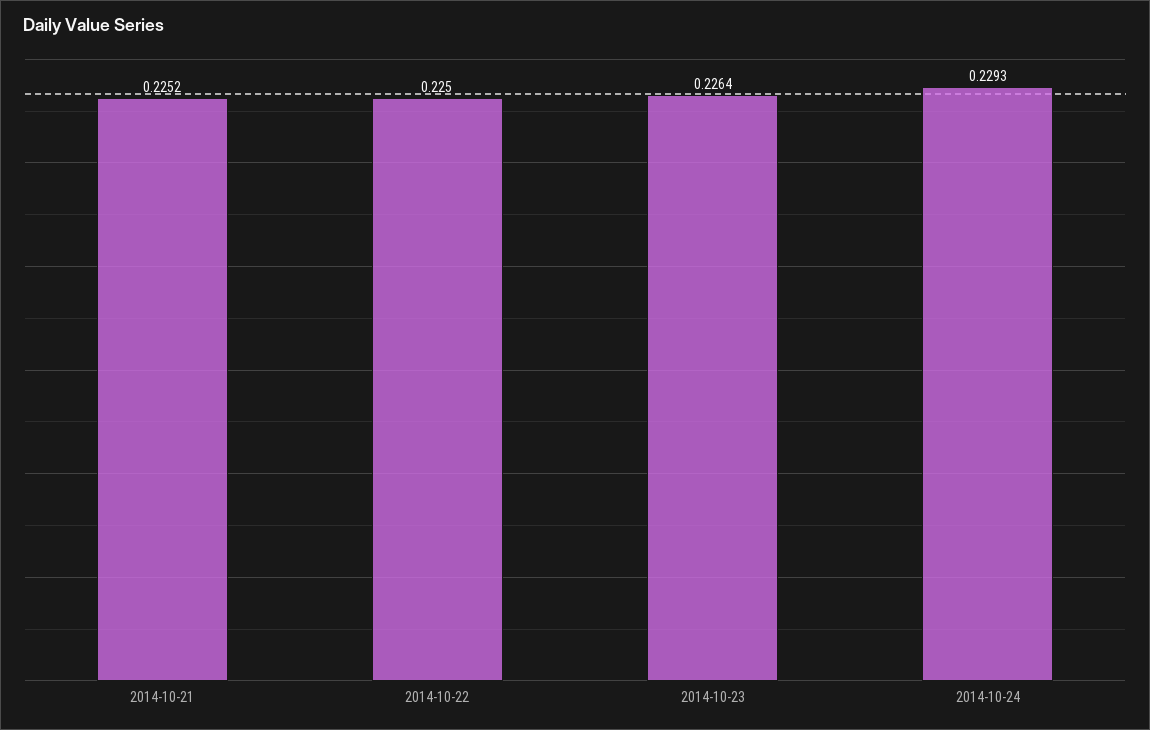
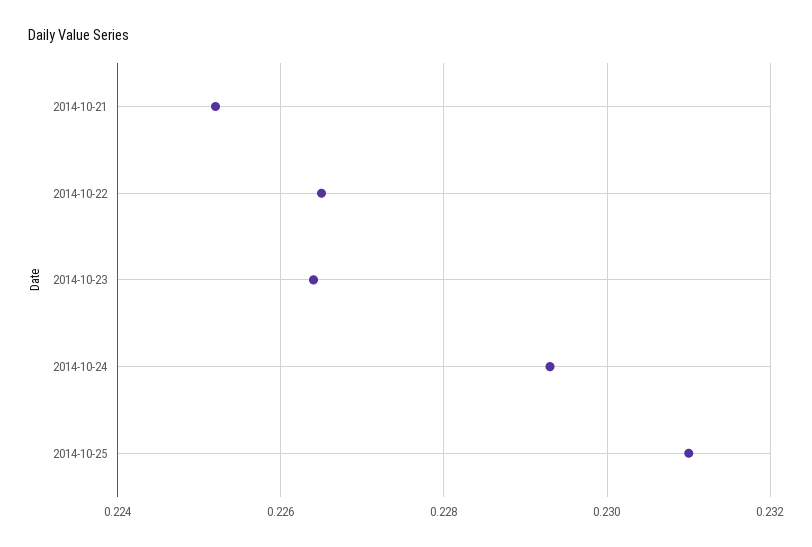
2014-10-22: 0.225 -> 0.2265
2014-10-25: none -> 0.231

